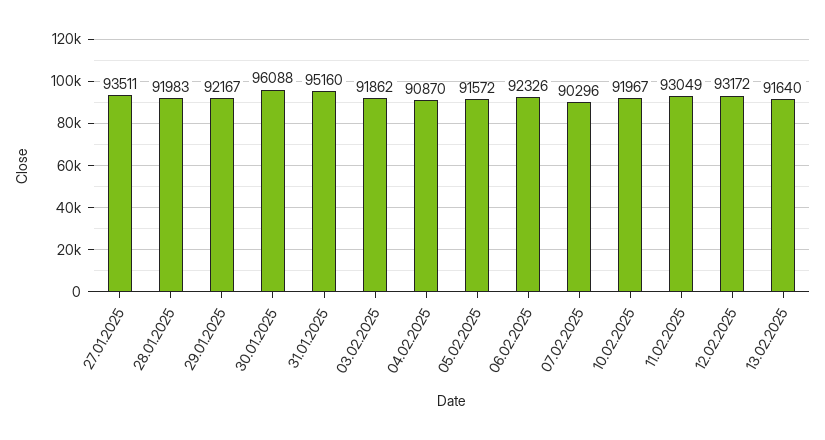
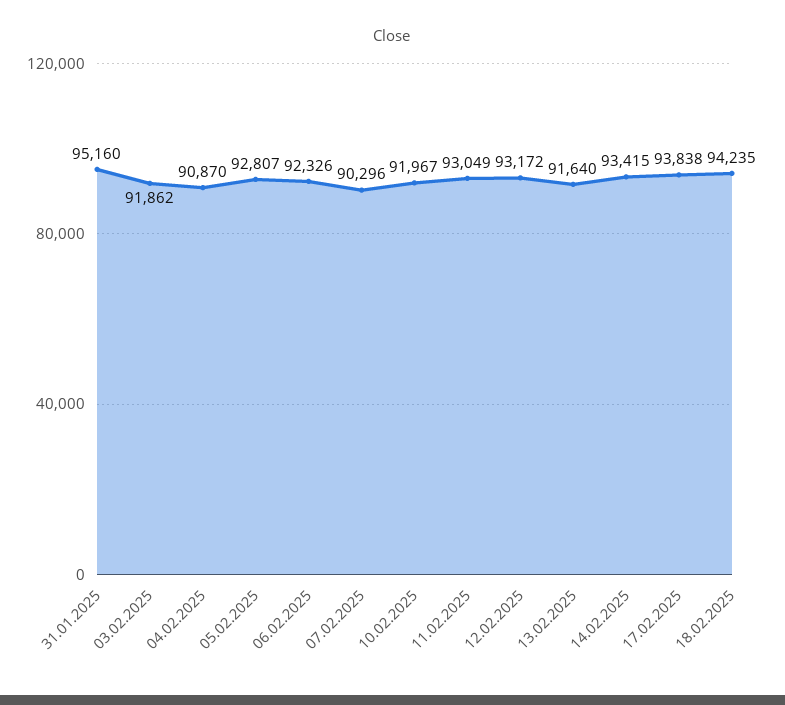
27.01.2025: 93511 -> none
28.01.2025: 91983 -> none
29.01.2025: 92167 -> none
30.01.2025: 96088 -> none
05.02.2025: 91572 -> 92807
14.02.2025: none -> 93415
17.02.2025: none -> 93838
18.02.2025: none -> 94235

